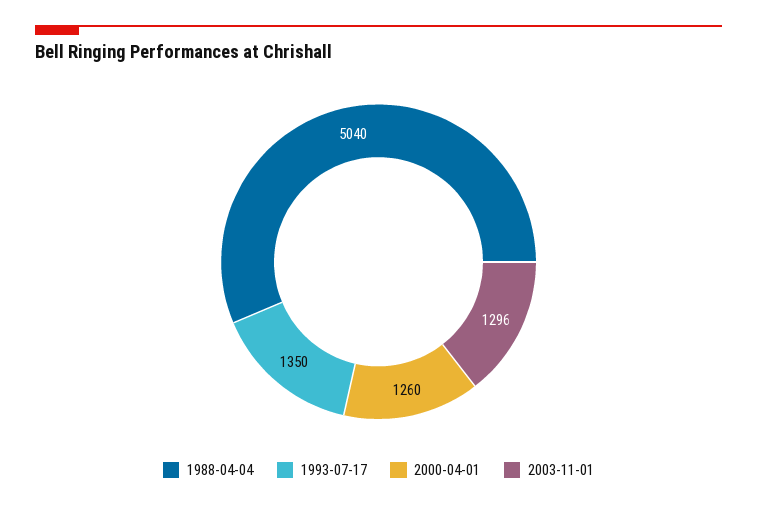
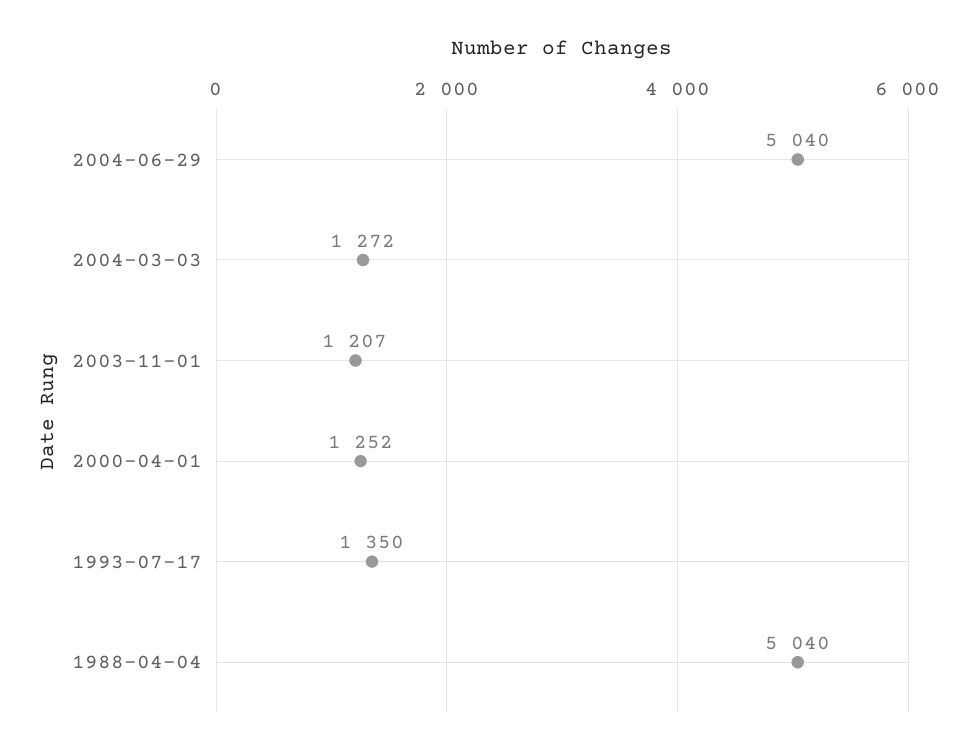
2000-04-01: 1260 -> 1252
2003-11-01: 1296 -> 1207
2004-06-29: none -> 5040
2004-03-03: none -> 1272

